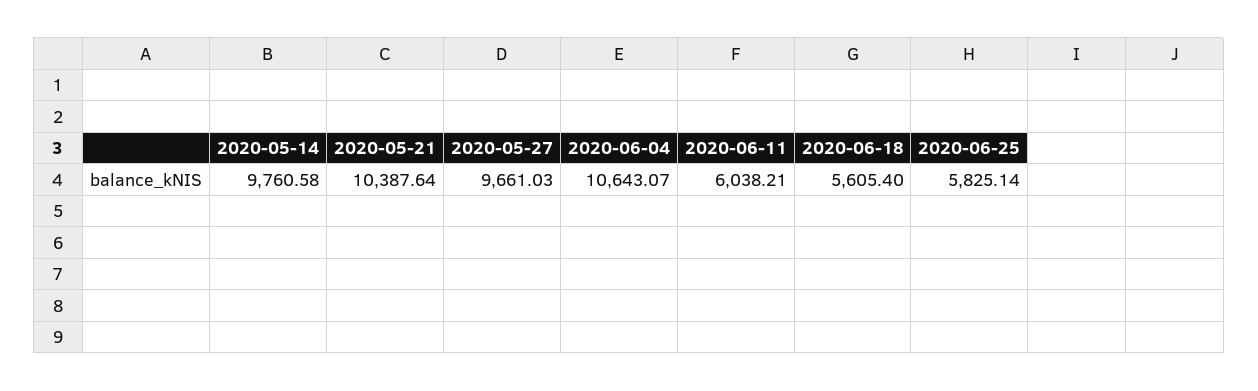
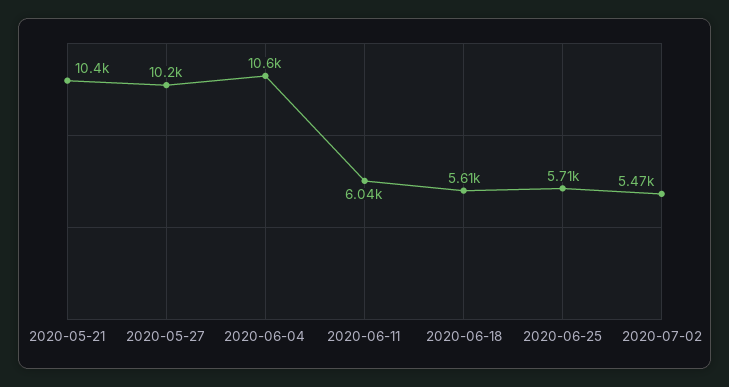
2020-05-14: 9760.58 -> none
2020-05-27: 9661.03 -> 10200
2020-06-25: 5825.14 -> 5710
2020-07-02: none -> 5470

